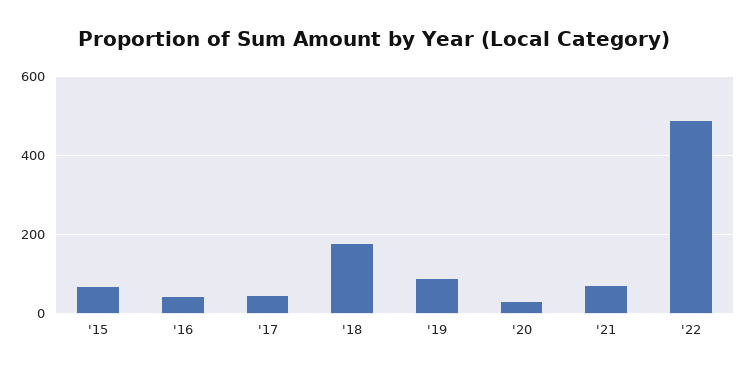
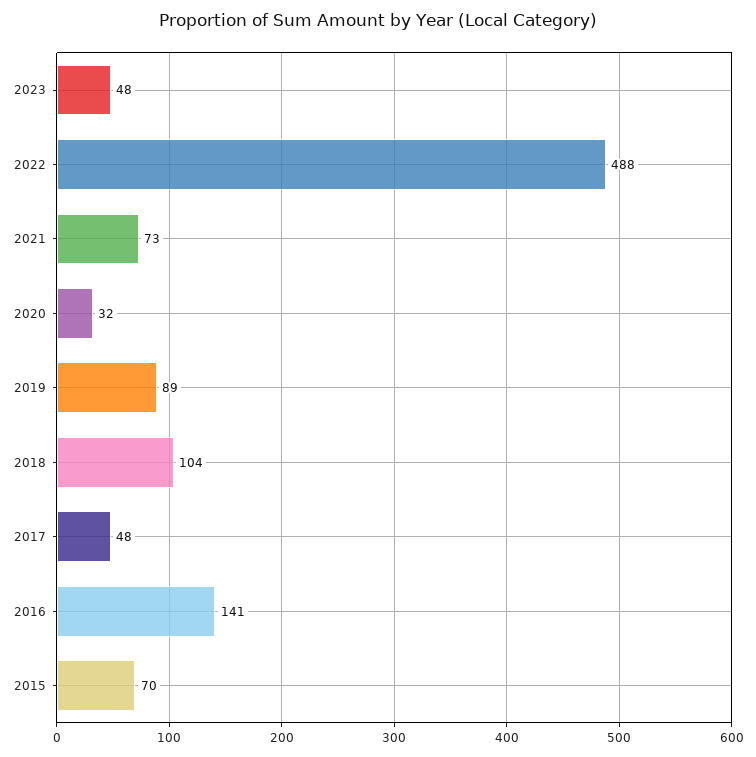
'16: 40 -> 141
'18: 180 -> 104
2023: none -> 48

